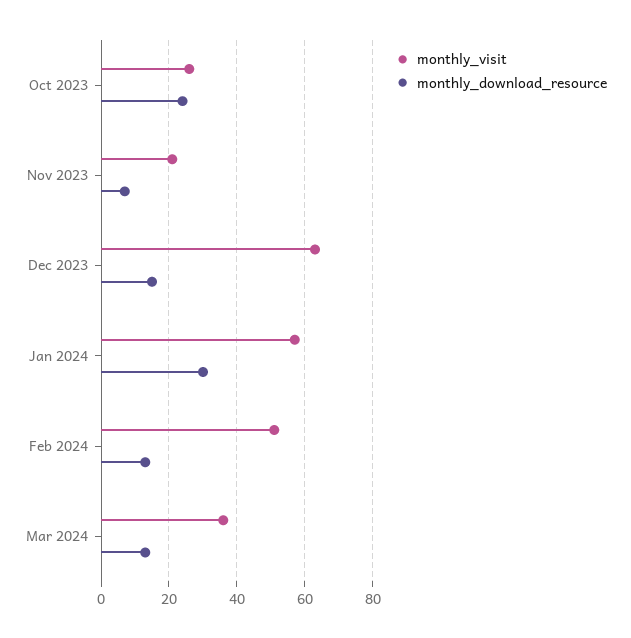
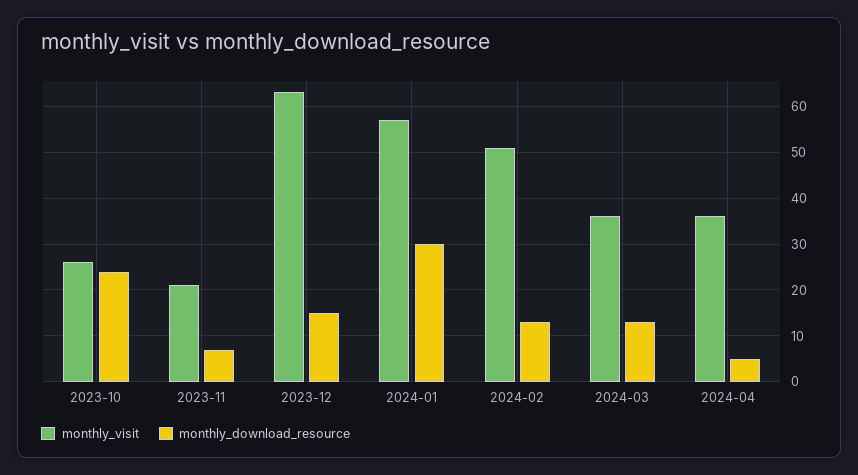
monthly_visit, 2024-04: none -> 35
monthly_download_resource, 2024-04: none -> 5

